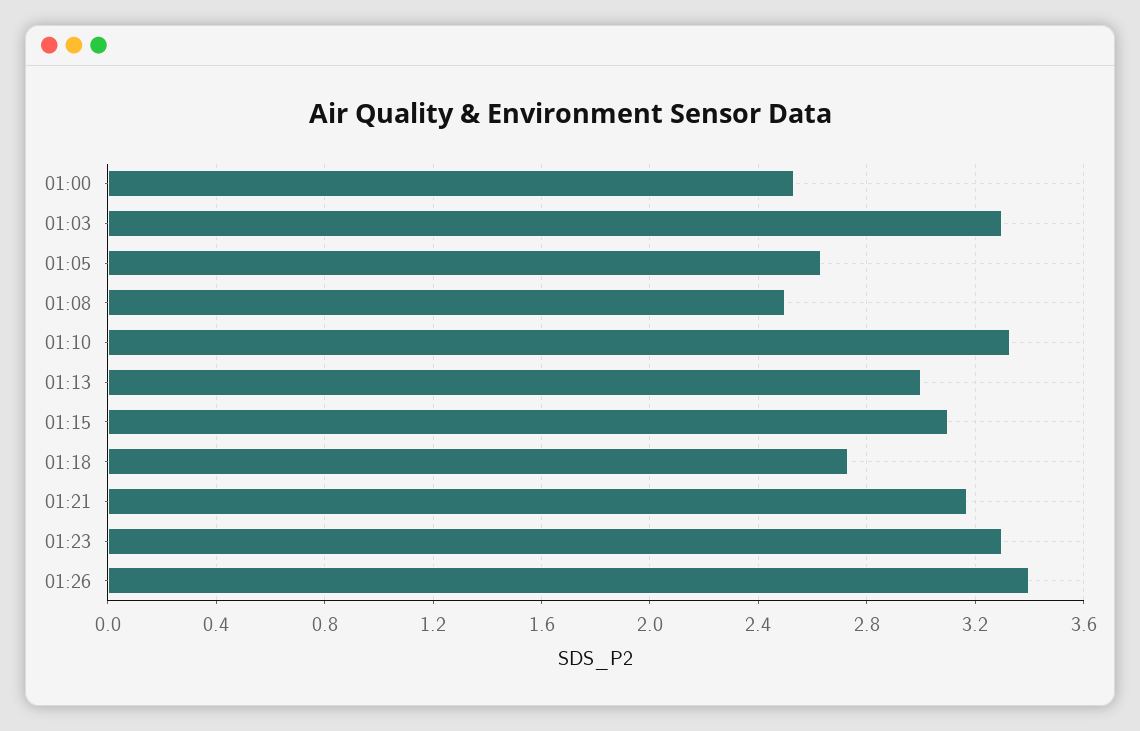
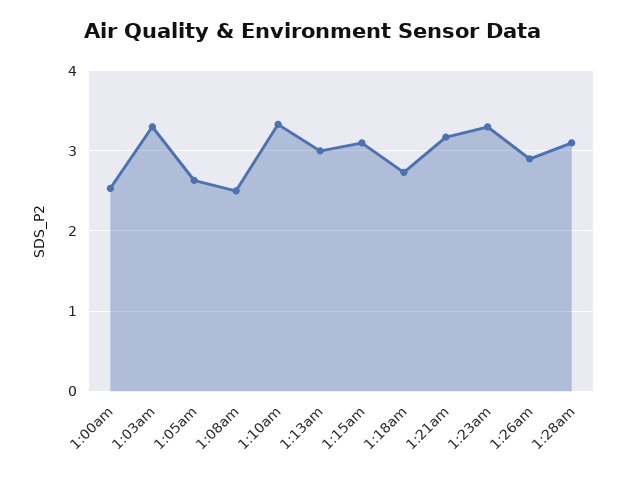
01:26: 3.4 -> 2.9
1:28am: none -> 3.1

